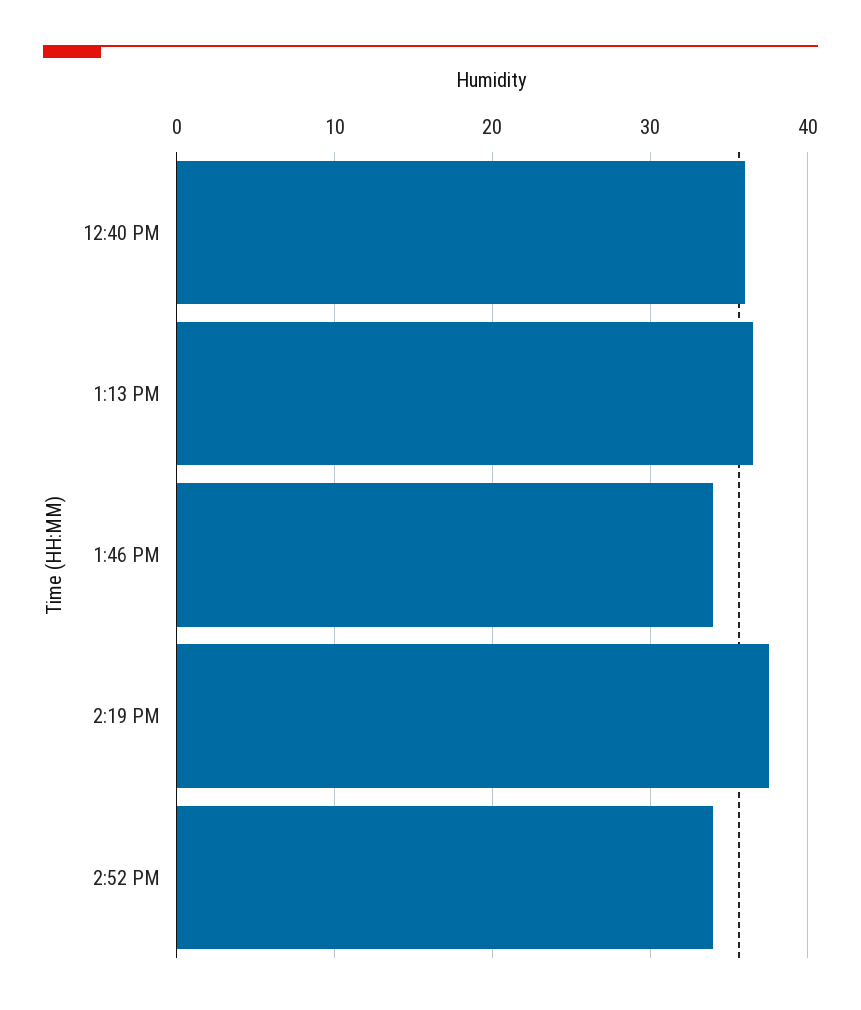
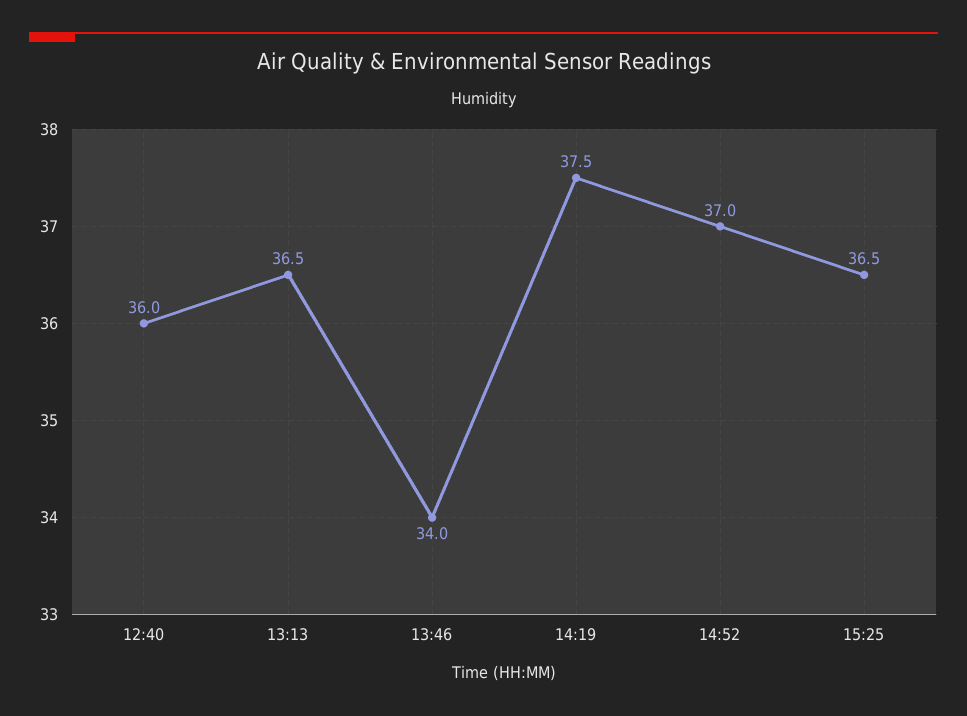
2:52 PM: 34 -> 37
15:25: none -> 36.5

